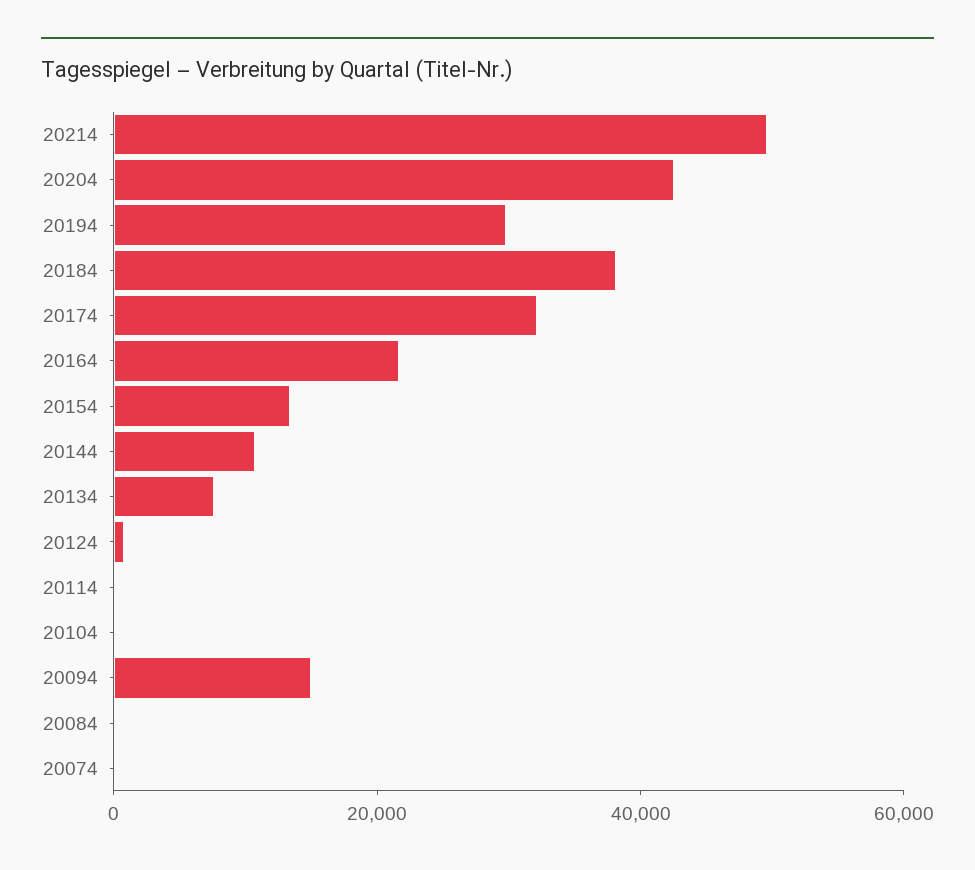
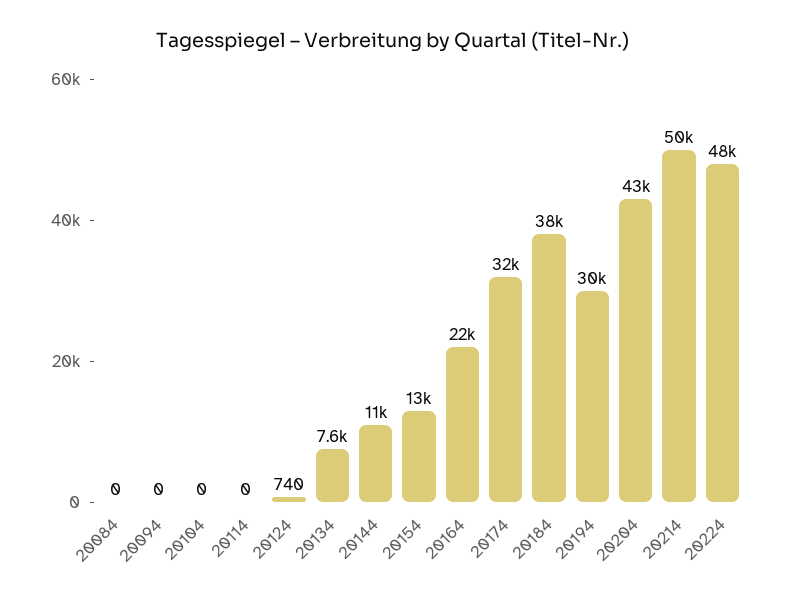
20094: 15000 -> 0
20074: 0 -> none
20224: none -> 48000

